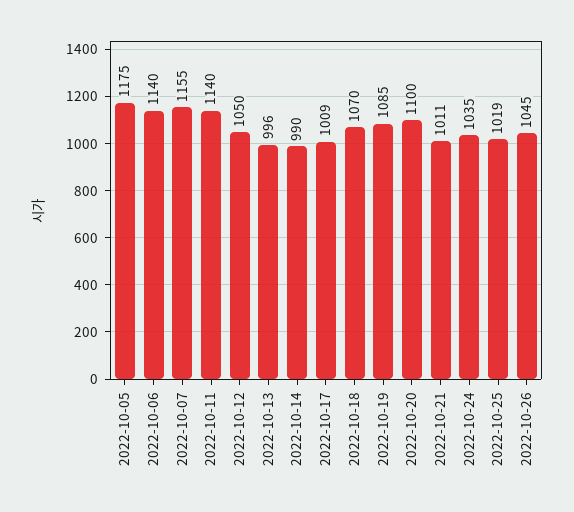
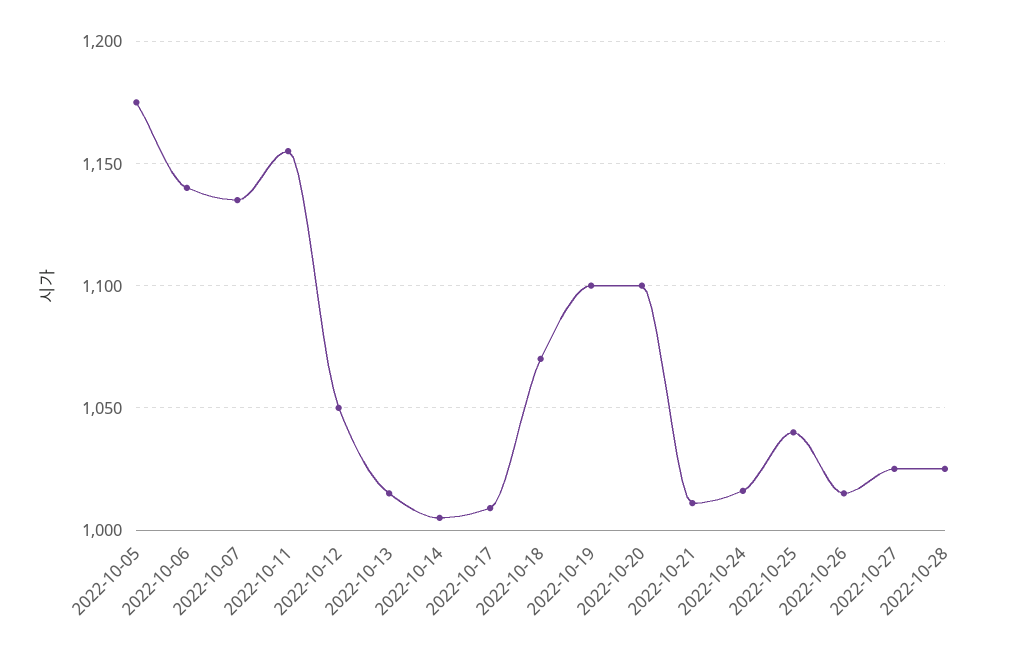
2022-10-07: 1155 -> 1135
2022-10-11: 1140 -> 1155
2022-10-13: 996 -> 1015
2022-10-14: 990 -> 1005
2022-10-19: 1085 -> 1100
2022-10-24: 1035 -> 1015
2022-10-25: 1019 -> 1040
2022-10-26: 1045 -> 1015
2022-10-27: none -> 1025
2022-10-28: none -> 1025

